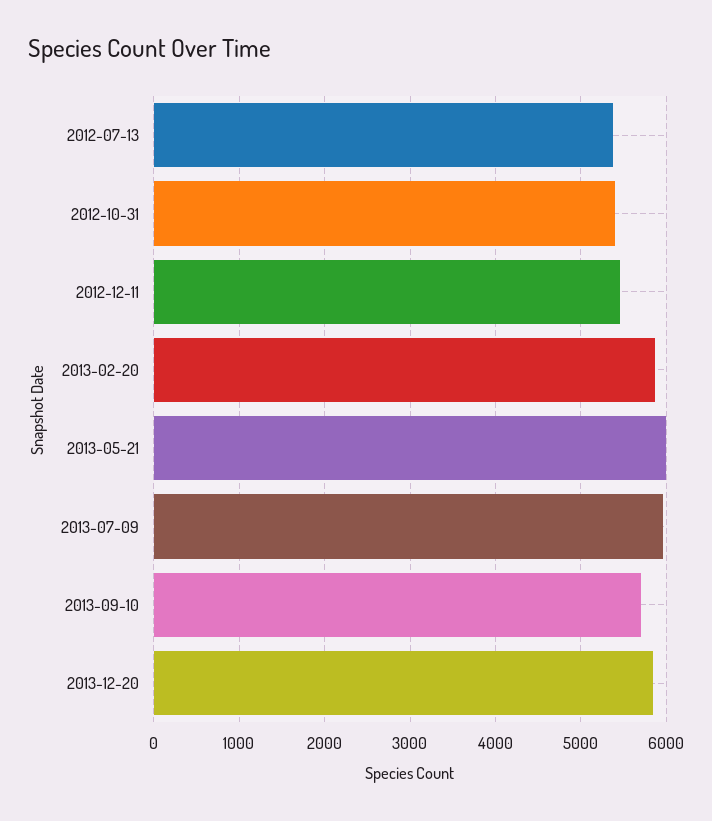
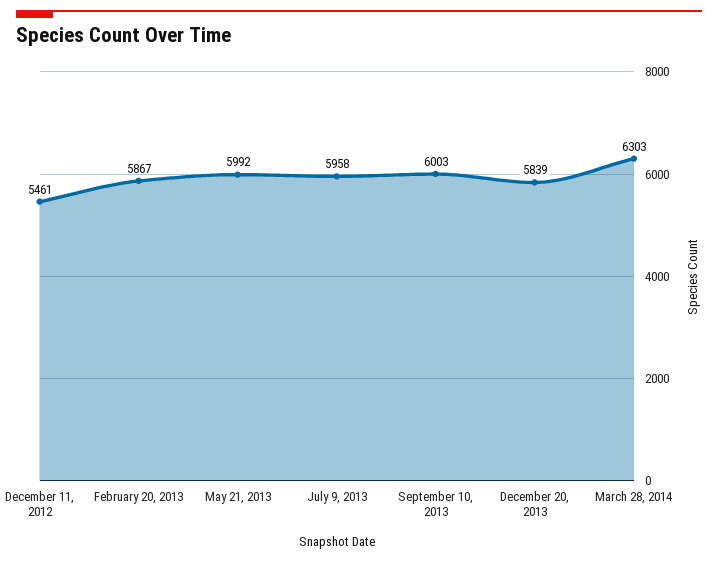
2012-07-13: 5400 -> none
2012-10-31: 5400 -> none
2013-09-10: 5700 -> 6003
March 28, 2014: none -> 6303

